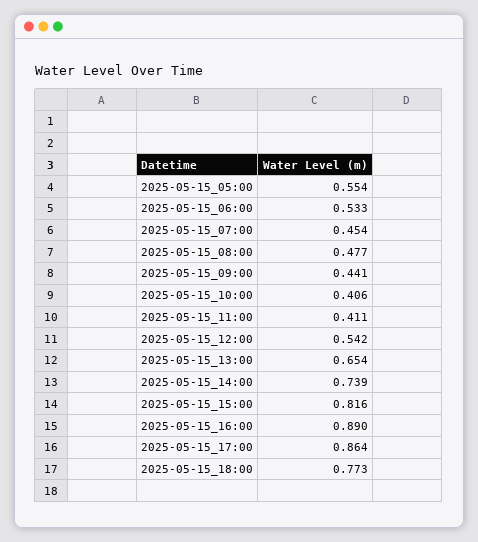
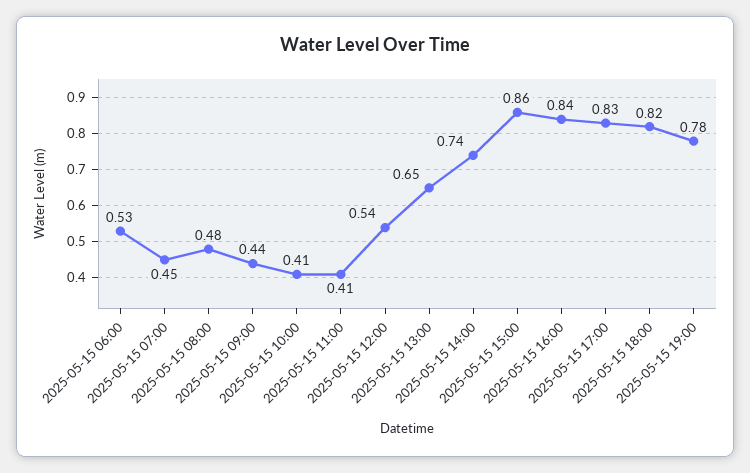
2025-05-15_05:00: 0.554 -> none
2025-05-15_15:00: 0.816 -> 0.86
2025-05-15_16:00: 0.89 -> 0.84
2025-05-15_17:00: 0.864 -> 0.83
2025-05-15_18:00: 0.773 -> 0.82
2025-05-15 19:00: none -> 0.78

